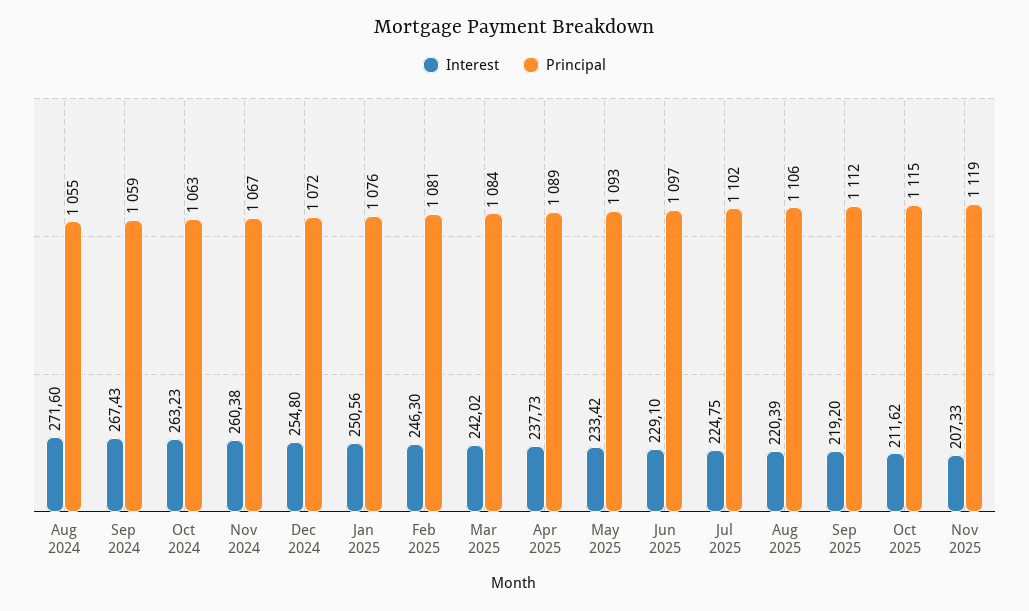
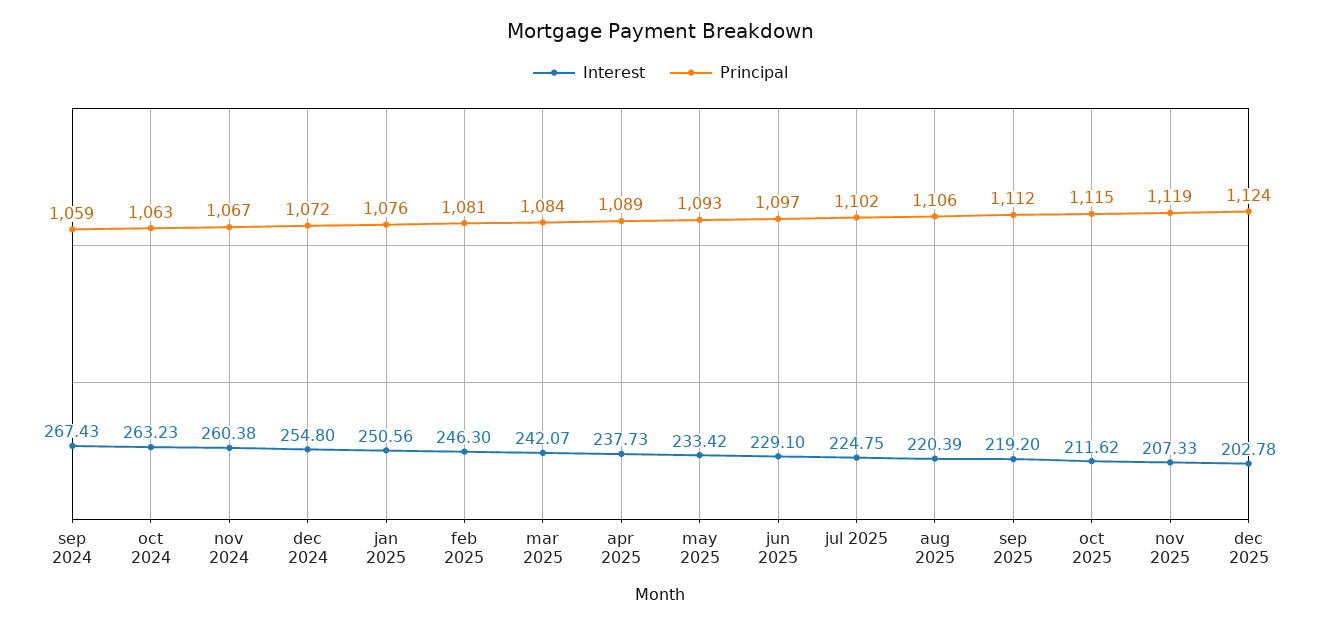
Interest, Aug 2024: 271.6 -> none
Principal, Aug 2024: 1055 -> none
Interest, Mar 2025: 242.02 -> 242.07
Interest, dec 2025: none -> 202.78
Principal, dec 2025: none -> 1124

